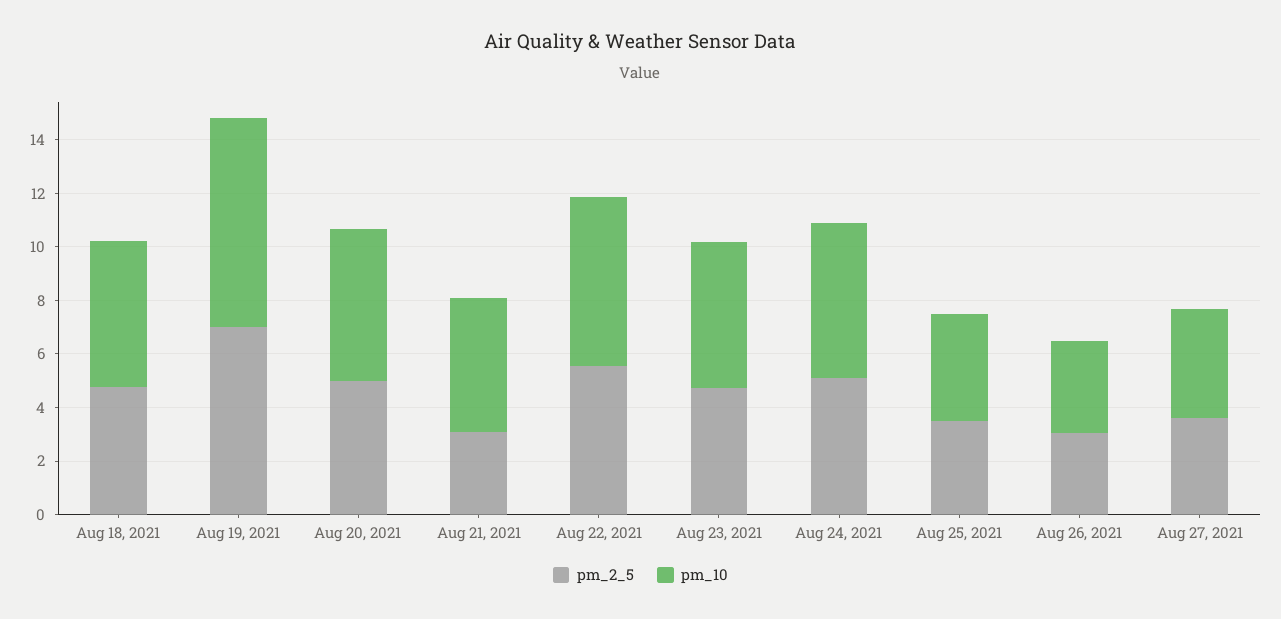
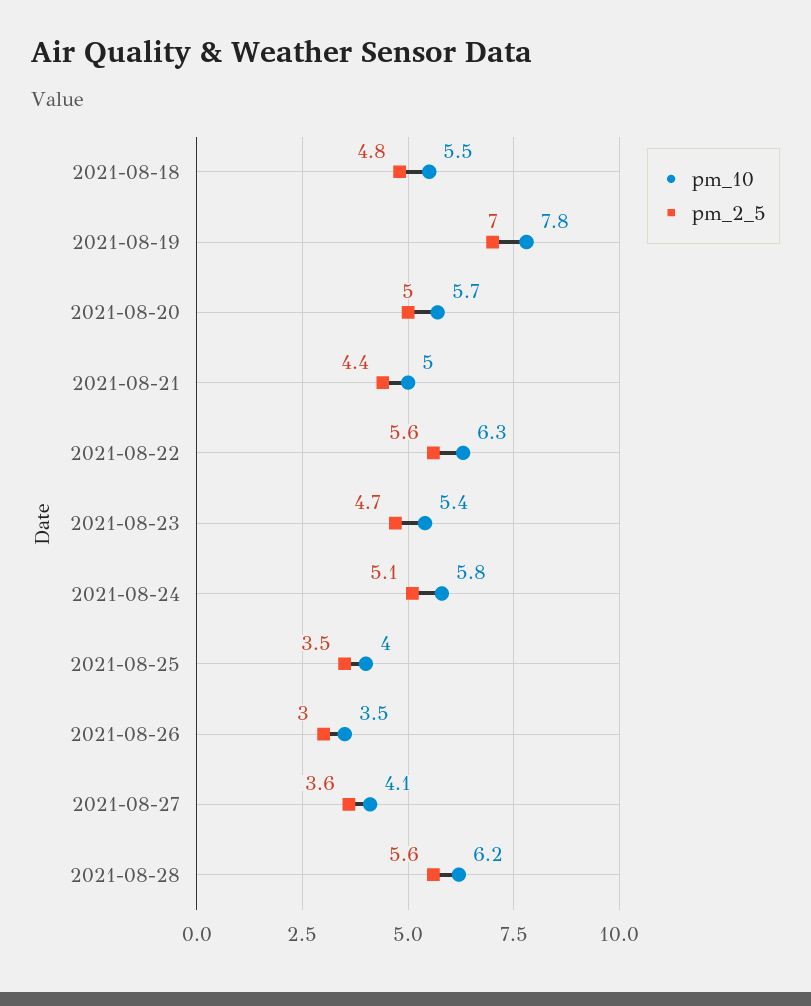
pm_2_5, Aug 21, 2021: 3 -> 4.4
pm_10, 2021-08-28: none -> 6.2
pm_2_5, 2021-08-28: none -> 5.6

